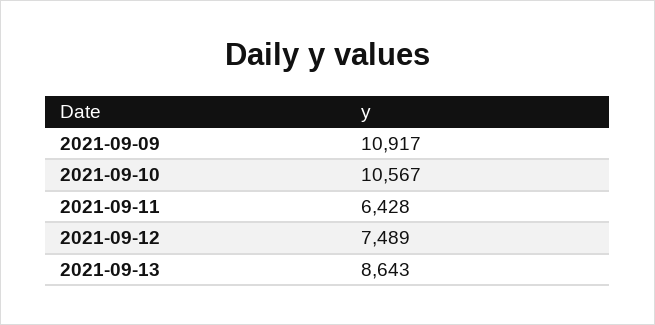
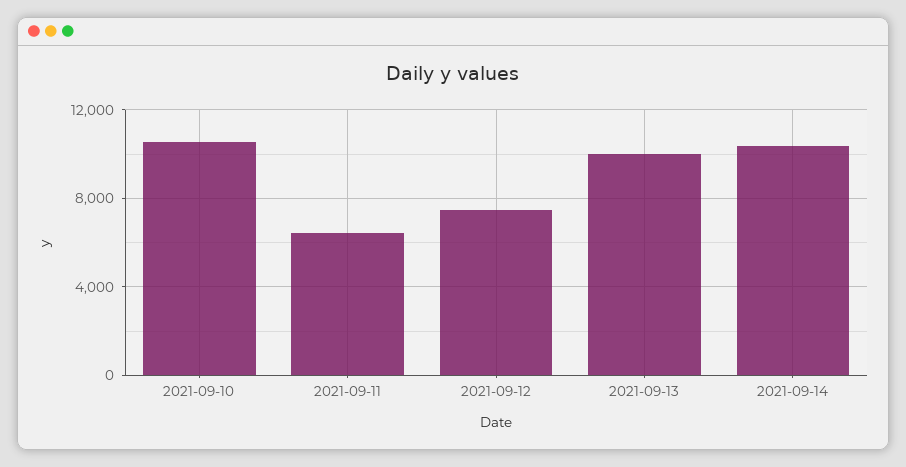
2021-09-09: 10917 -> none
2021-09-13: 8643 -> 10000
2021-09-14: none -> 10500

